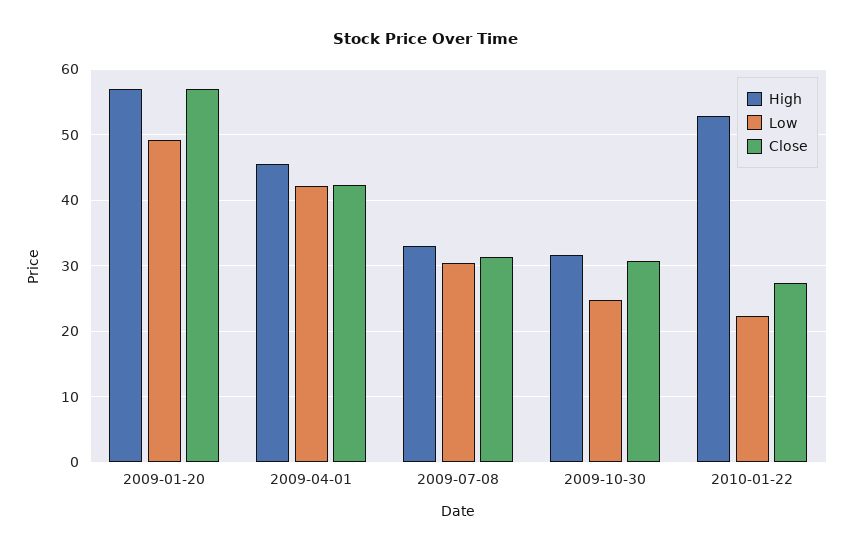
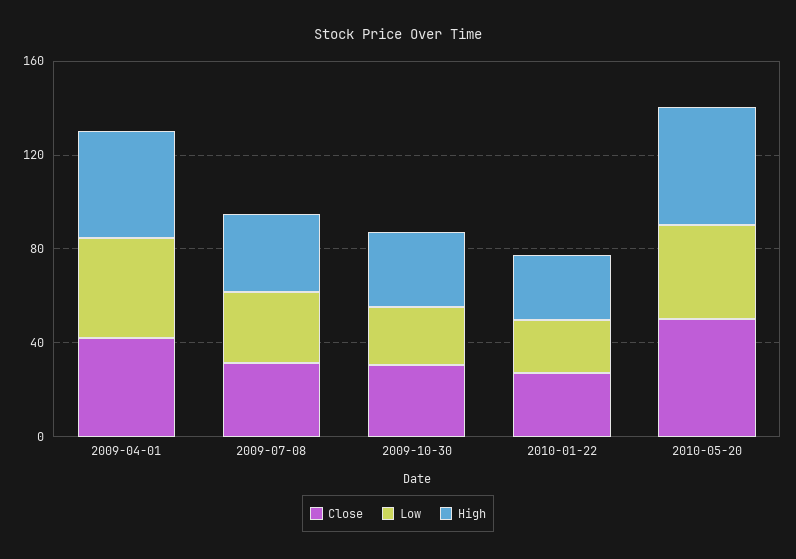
High, 2009-01-20: 57 -> none
Low, 2009-01-20: 49 -> none
Close, 2009-01-20: 57 -> none
High, 2010-01-22: 53 -> 30
Close, 2010-05-20: none -> 50
Low, 2010-05-20: none -> 40
High, 2010-05-20: none -> 50

